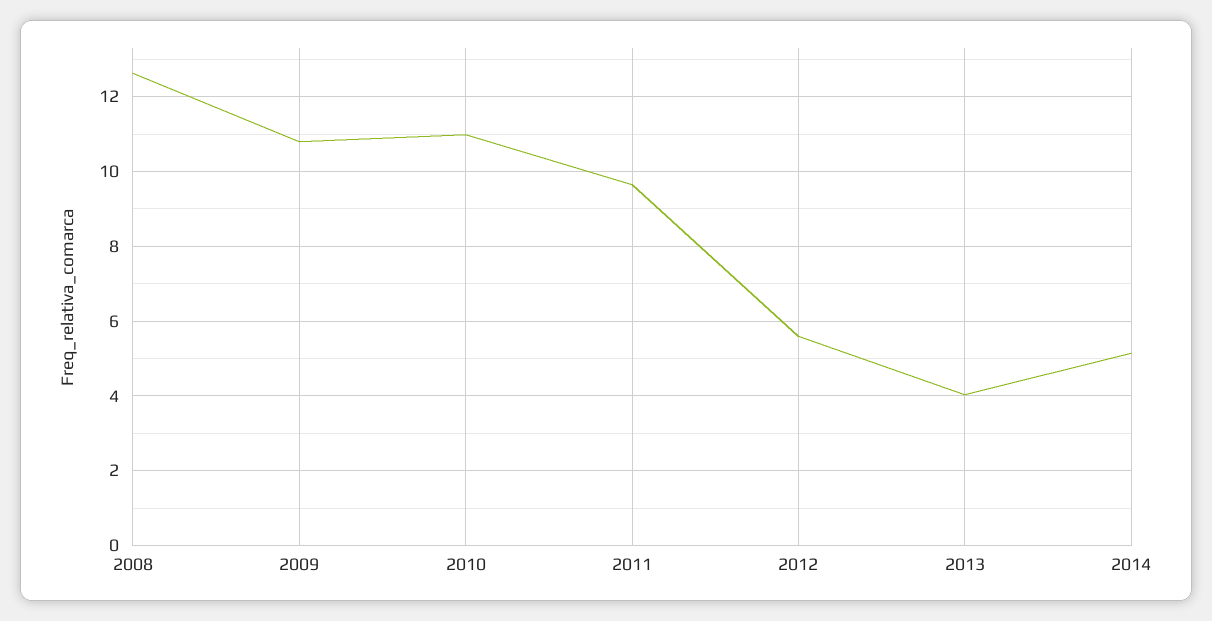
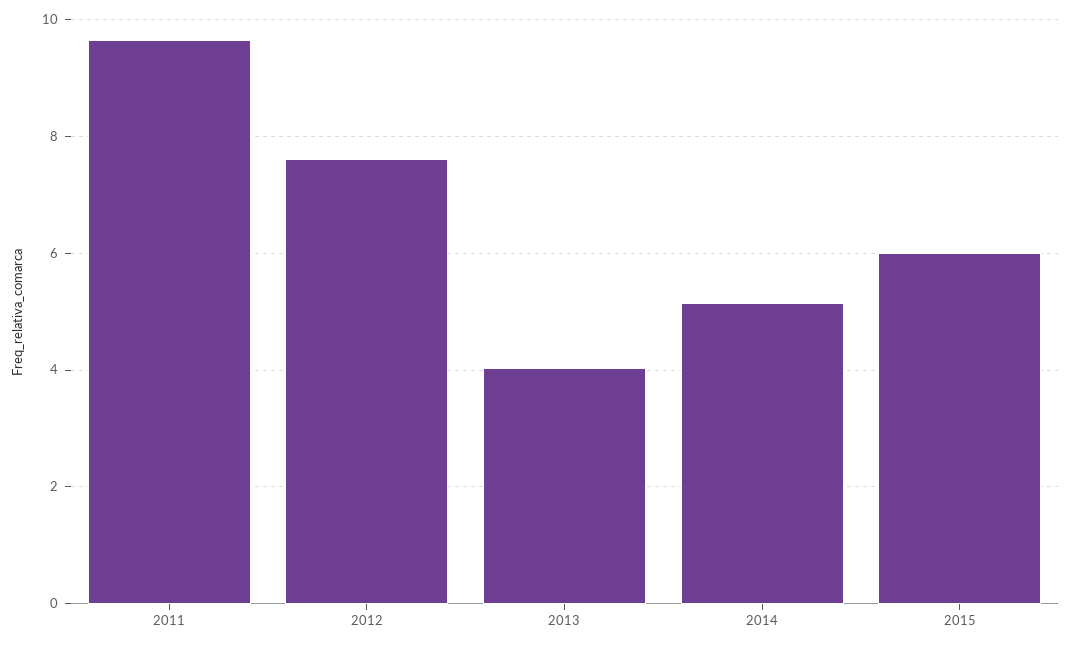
2008: 12.6 -> none
2009: 10.8 -> none
2010: 11 -> none
2012: 5.6 -> 7.6
2015: none -> 6

